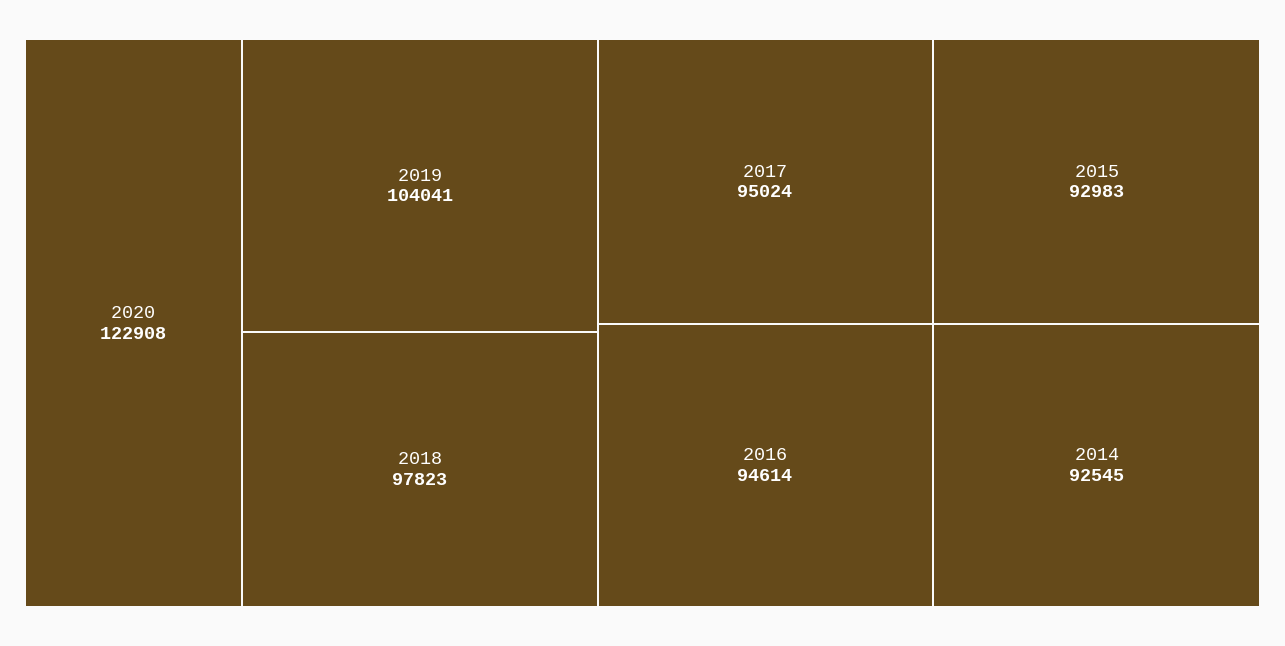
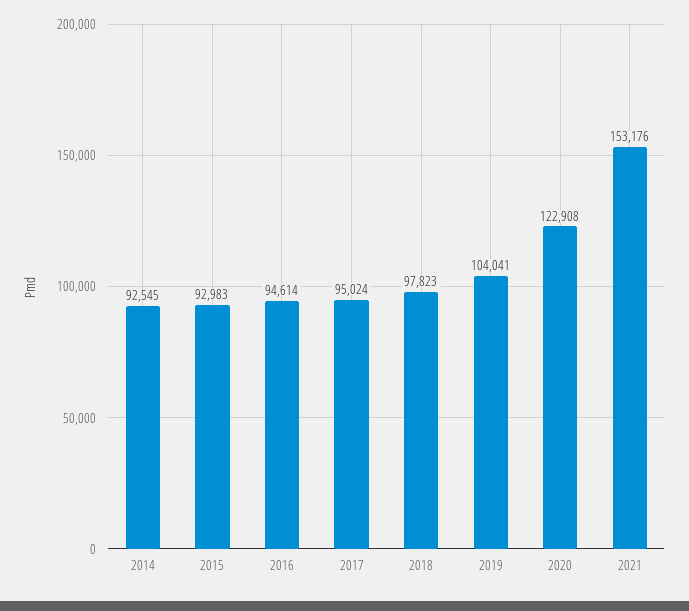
2021: none -> 153176

